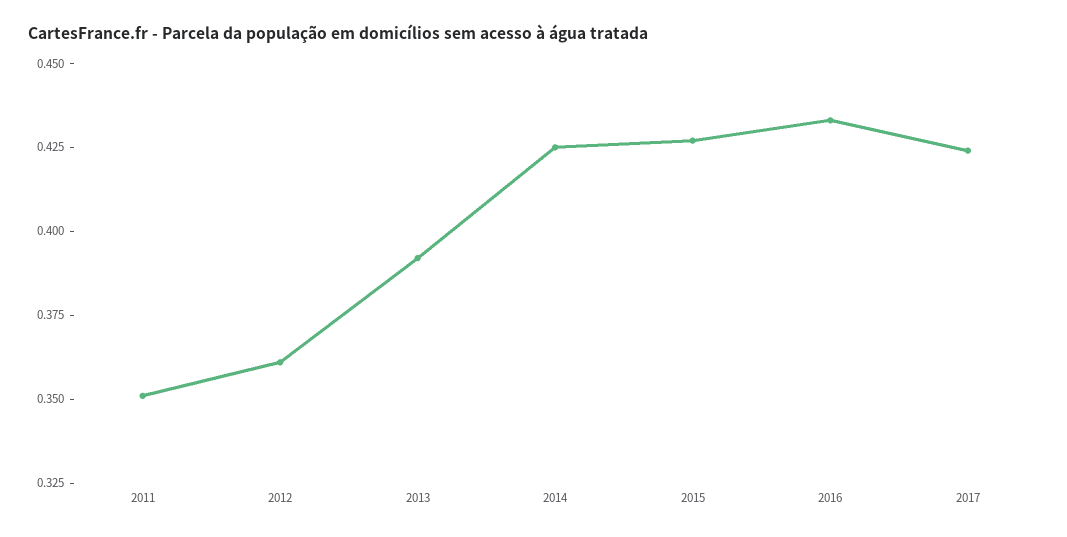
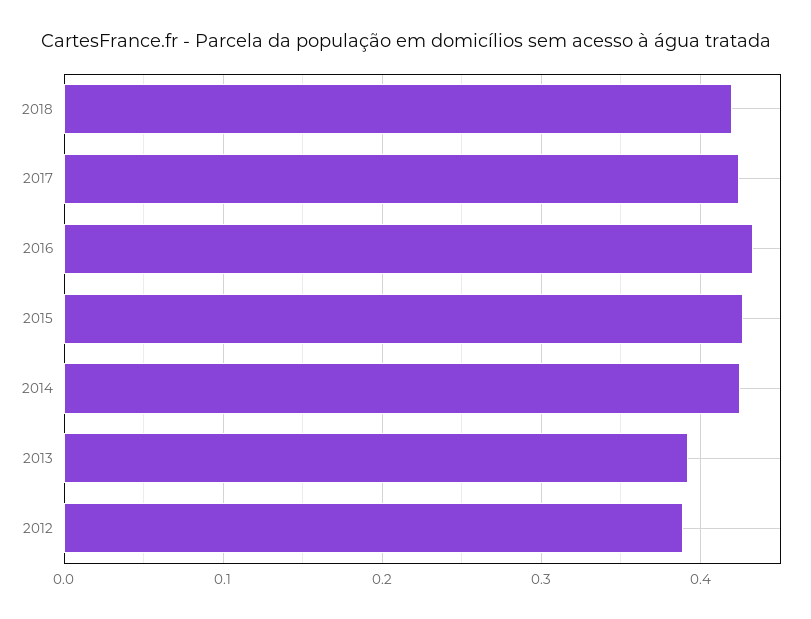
2011: 0.35 -> none
2012: 0.36 -> 0.39
2018: none -> 0.42

